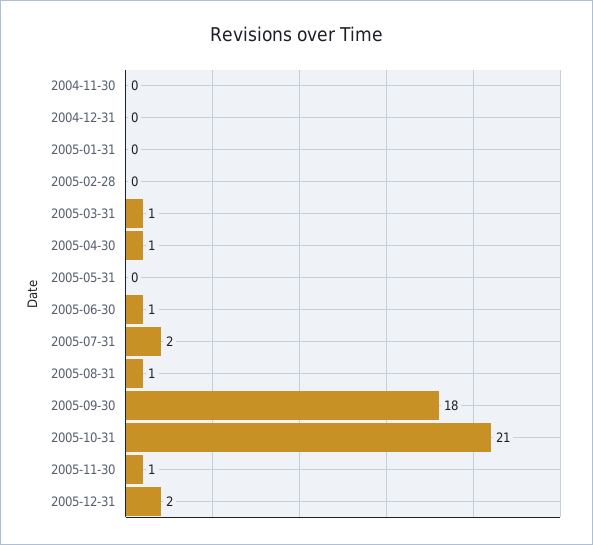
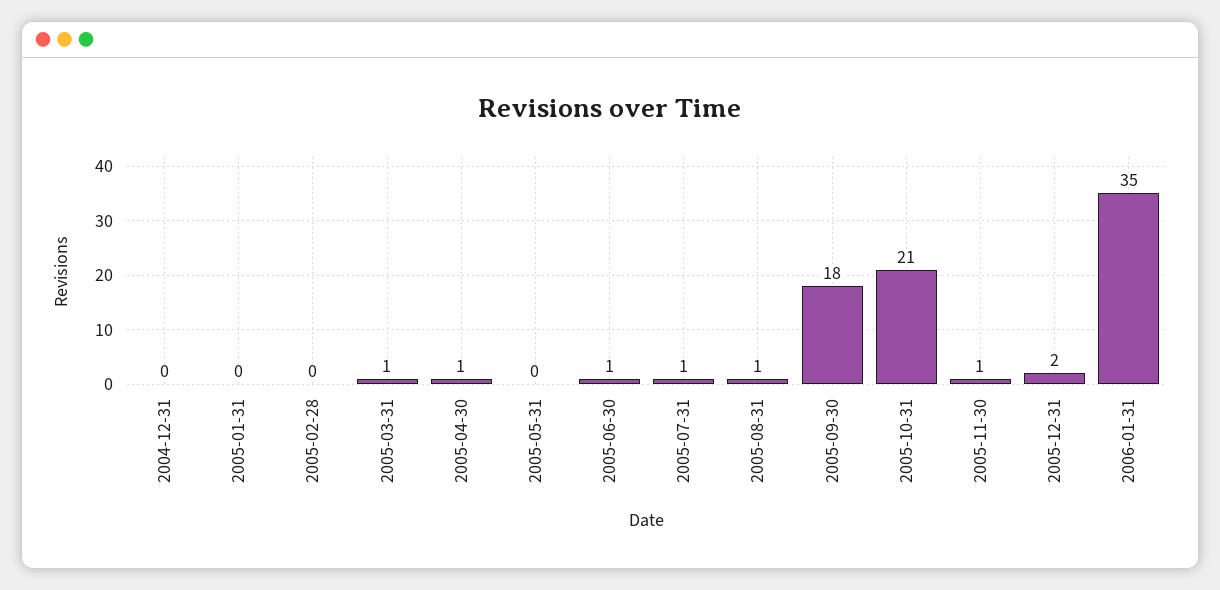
2004-11-30: 0 -> none
2005-07-31: 2 -> 1
2006-01-31: none -> 35

